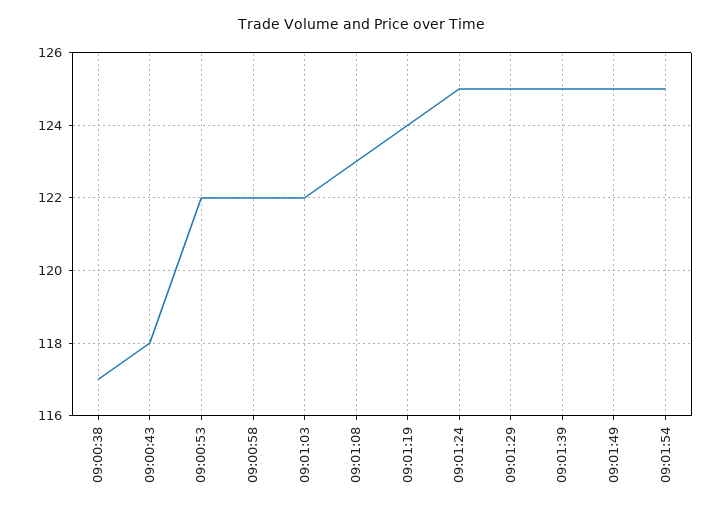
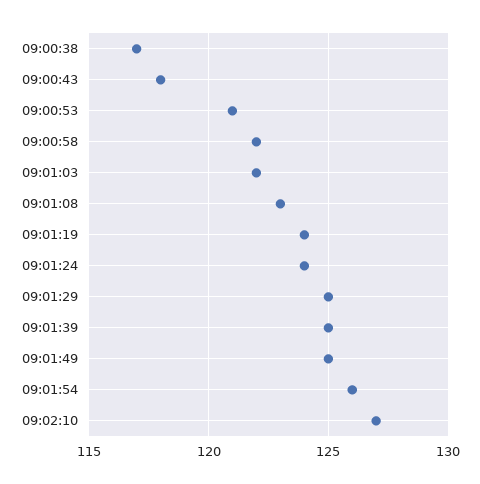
09:00:53: 122 -> 121
09:01:24: 125 -> 124
09:01:54: 125 -> 126
09:02:10: none -> 127

